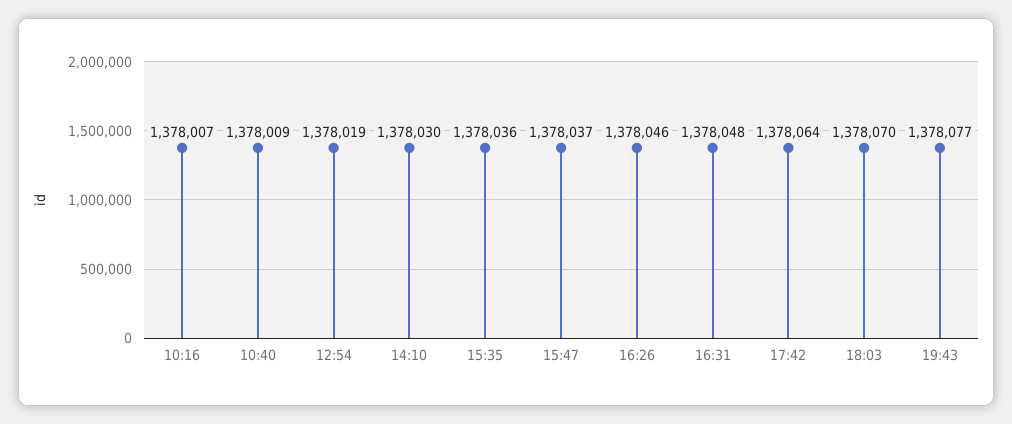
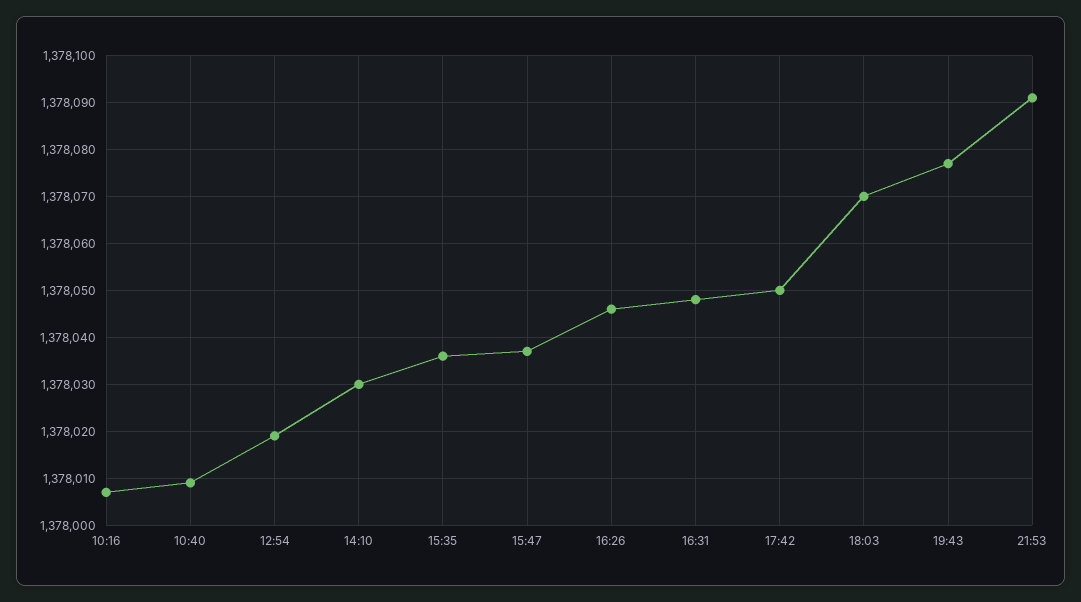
17:42: 1378064 -> 1378050
21:53: none -> 1378090

